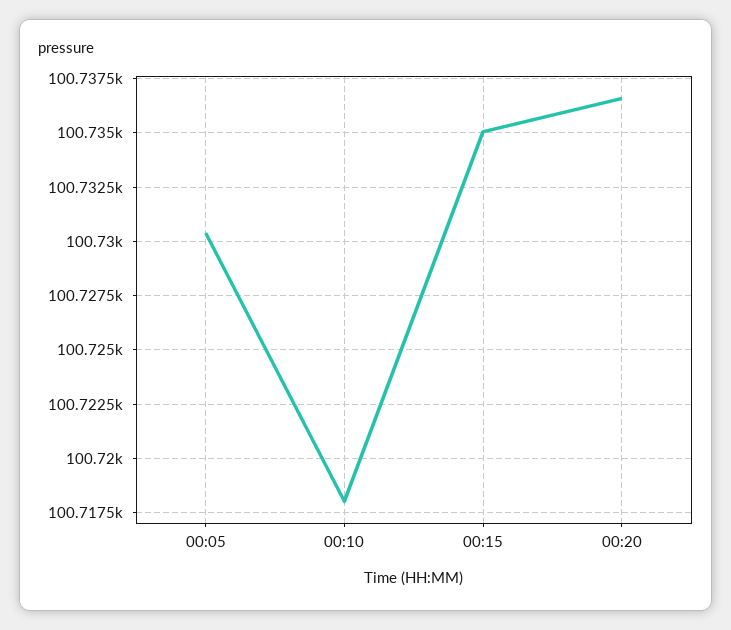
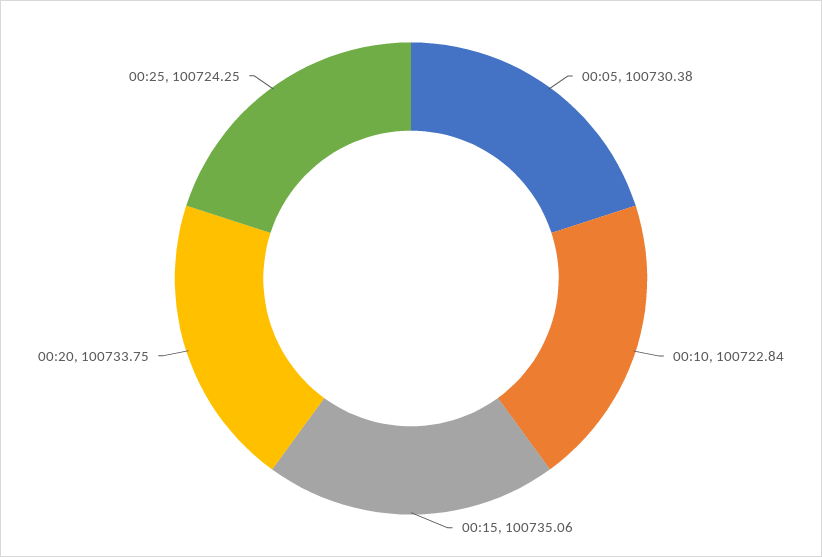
00:10: 100718 -> 100722.84
00:20: 100736.5 -> 100733.75
00:25: none -> 100724.25

